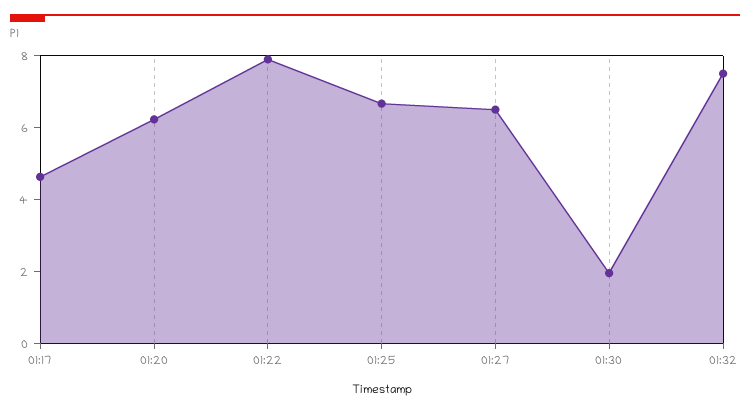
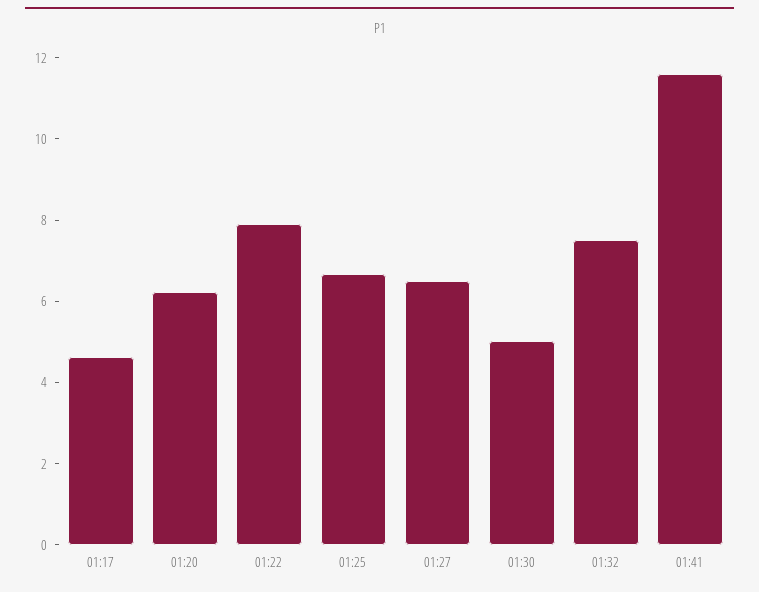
01:30: 2 -> 5
01:41: none -> 11.5

